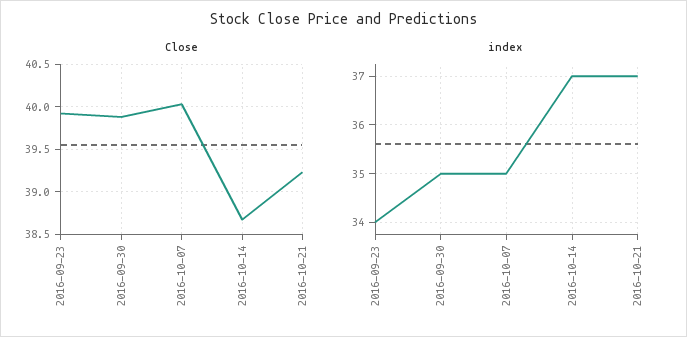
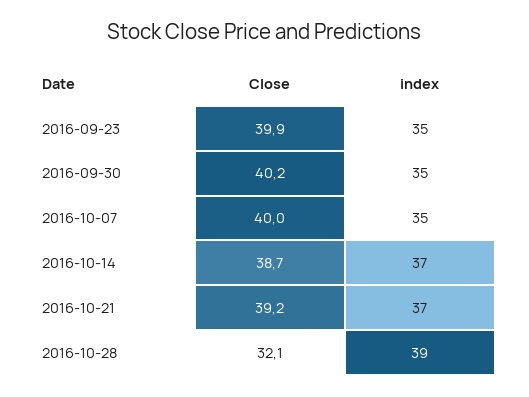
Close, 2016-09-30: 39.9 -> 40.2
index, 2016-09-23: 34 -> 35
Close, 2016-10-28: none -> 32.1
index, 2016-10-28: none -> 39

